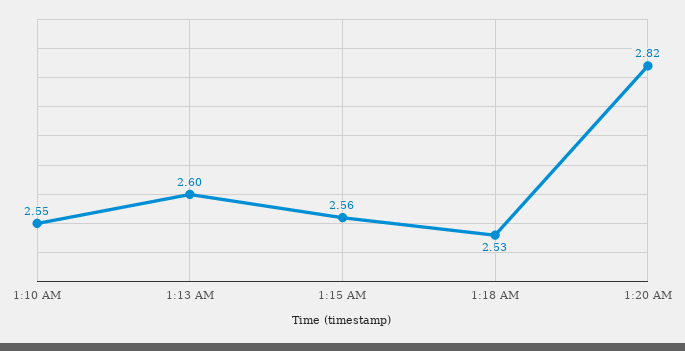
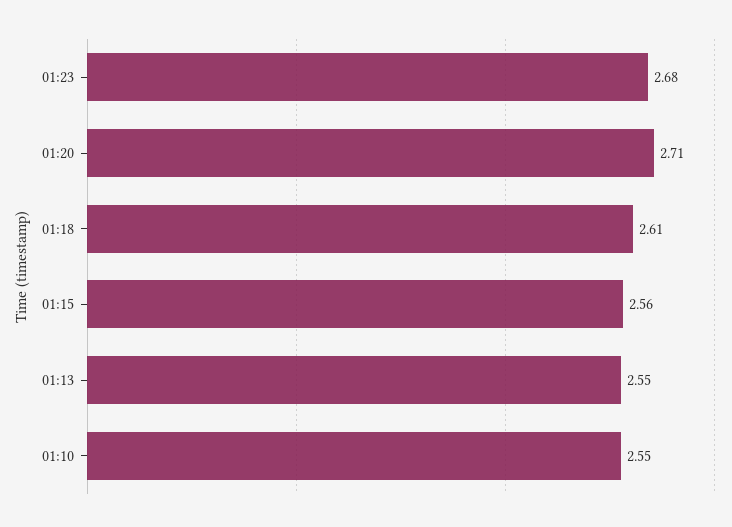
1:13 AM: 2.6 -> 2.55
1:18 AM: 2.53 -> 2.61
1:20 AM: 2.82 -> 2.71
01:23: none -> 2.68

